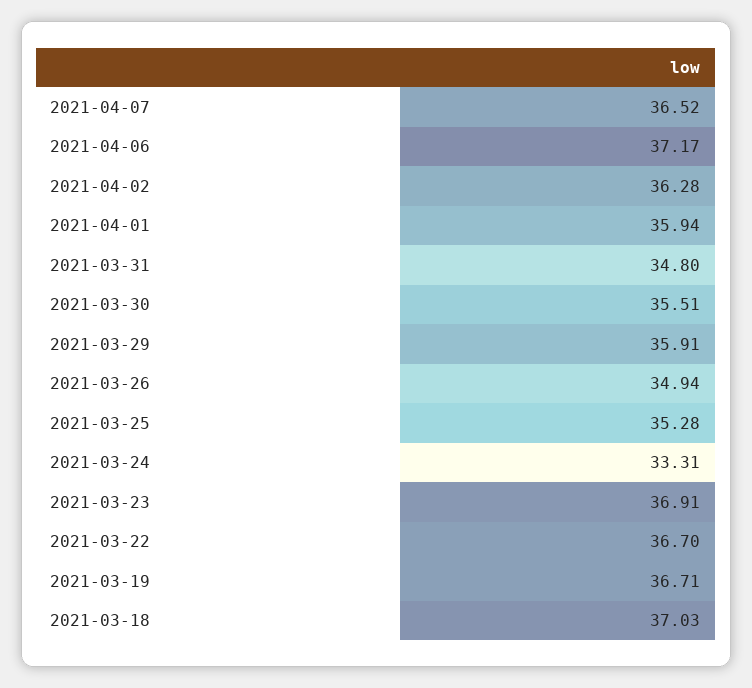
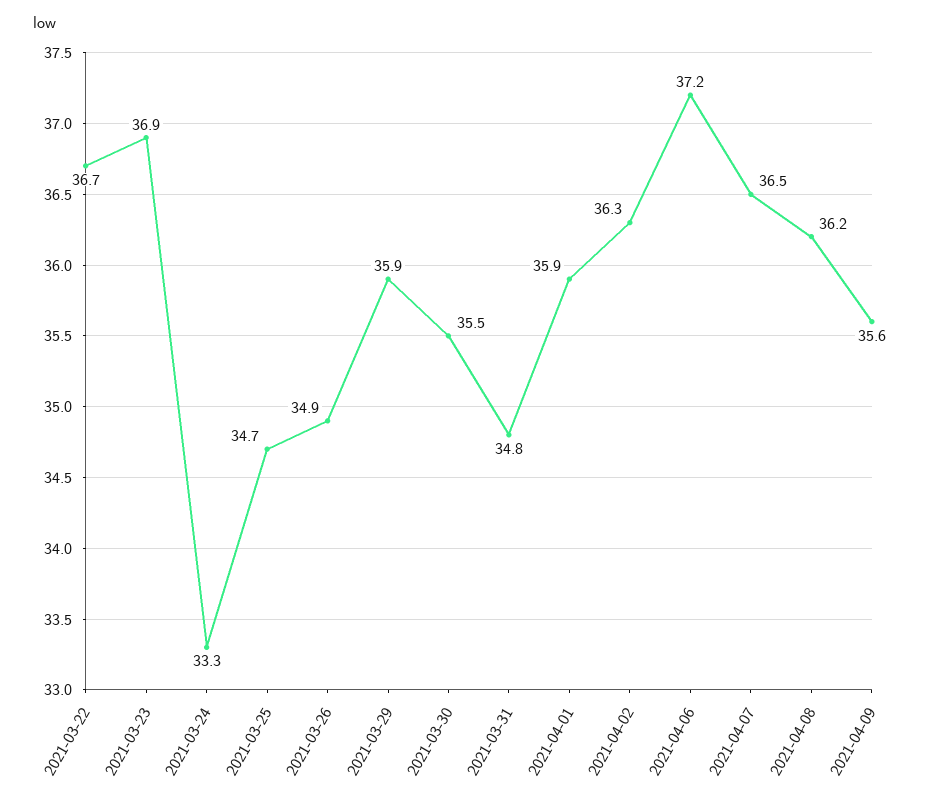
2021-03-25: 35.28 -> 34.7
2021-03-19: 36.71 -> none
2021-03-18: 37.03 -> none
2021-04-08: none -> 36.2
2021-04-09: none -> 35.6

